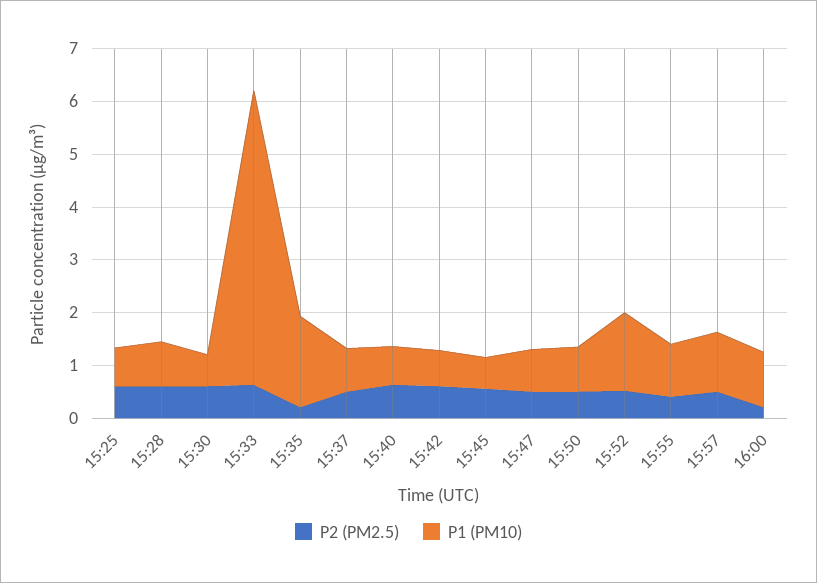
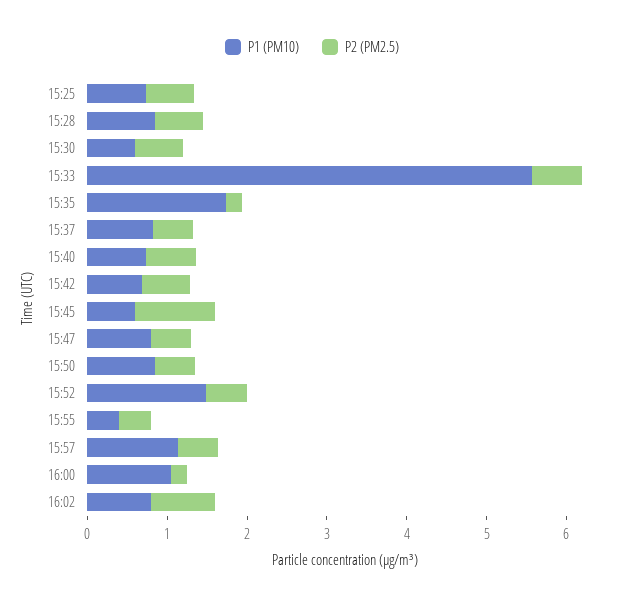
P2 (PM2.5), 15:45: 0.6 -> 1
P1 (PM10), 15:55: 1 -> 0.4
P1 (PM10), 16:02: none -> 0.8
P2 (PM2.5), 16:02: none -> 0.8

